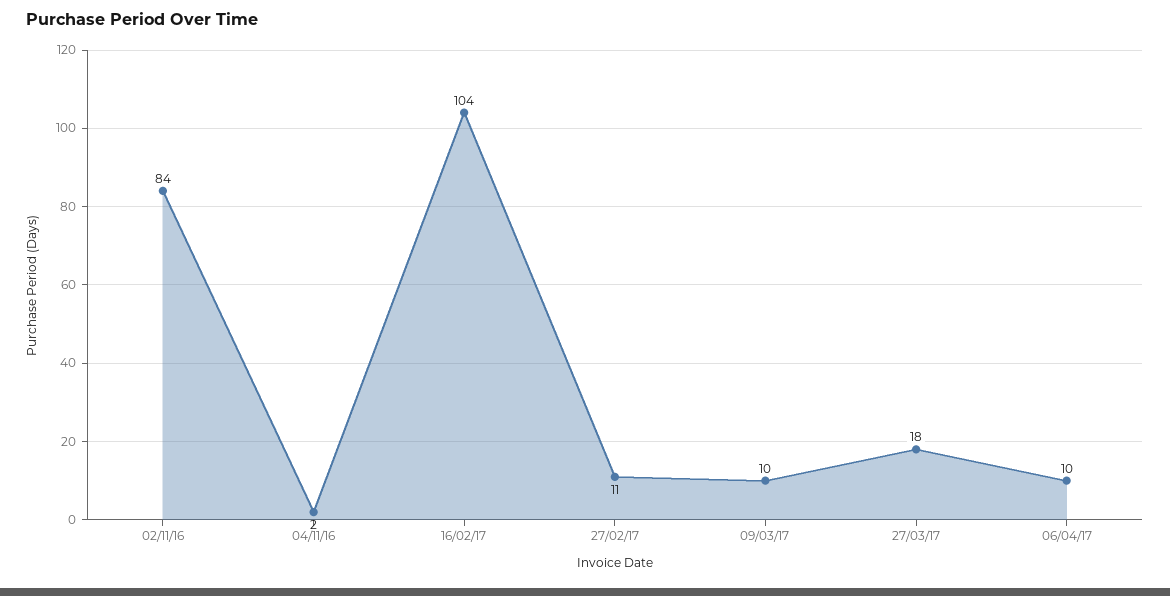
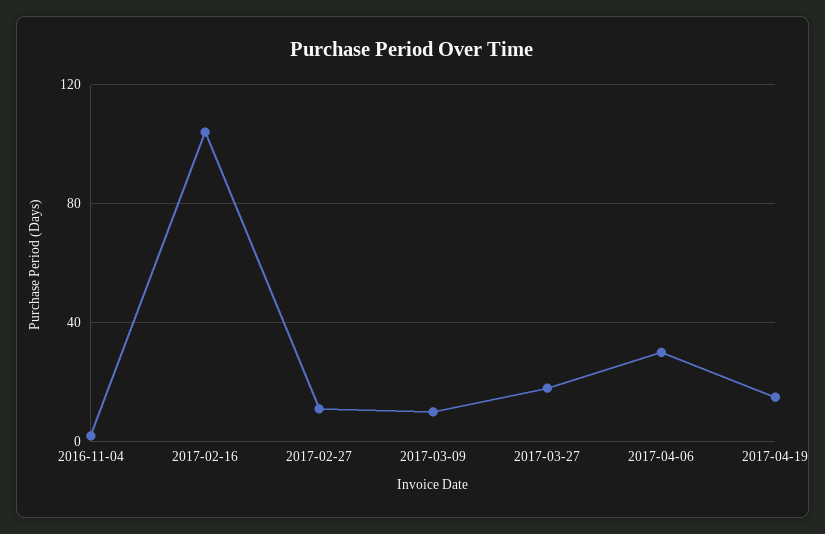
02/11/16: 84 -> none
06/04/17: 10 -> 30
2017-04-19: none -> 15

